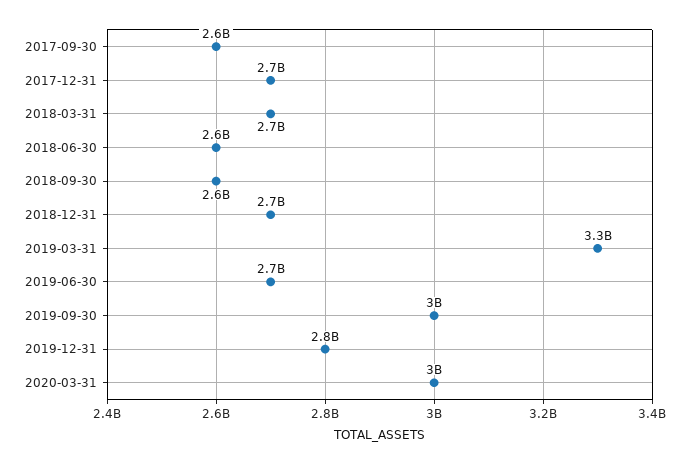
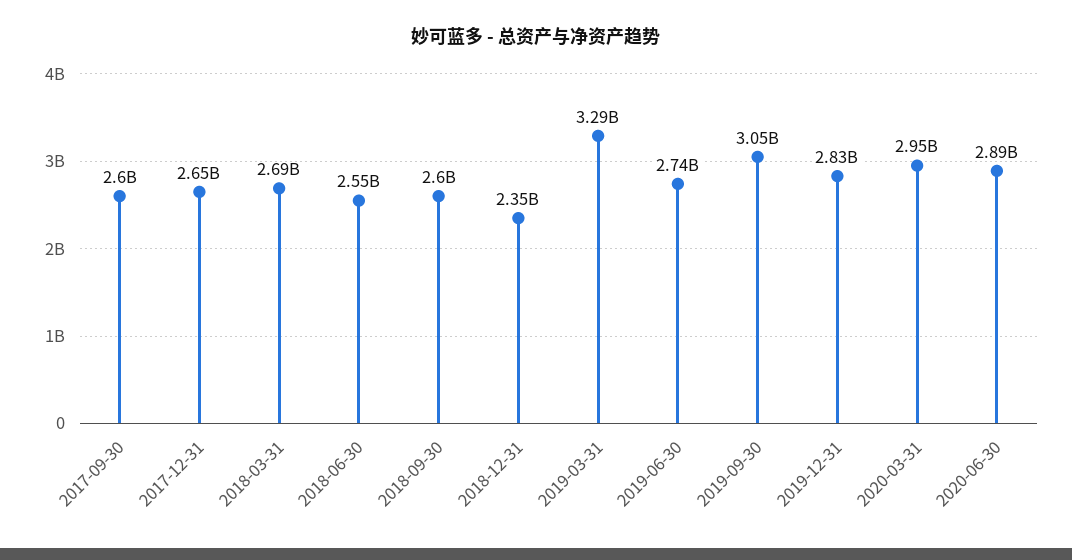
2018-12-31: 2700000000 -> 2350000000
2020-06-30: none -> 2890000000

